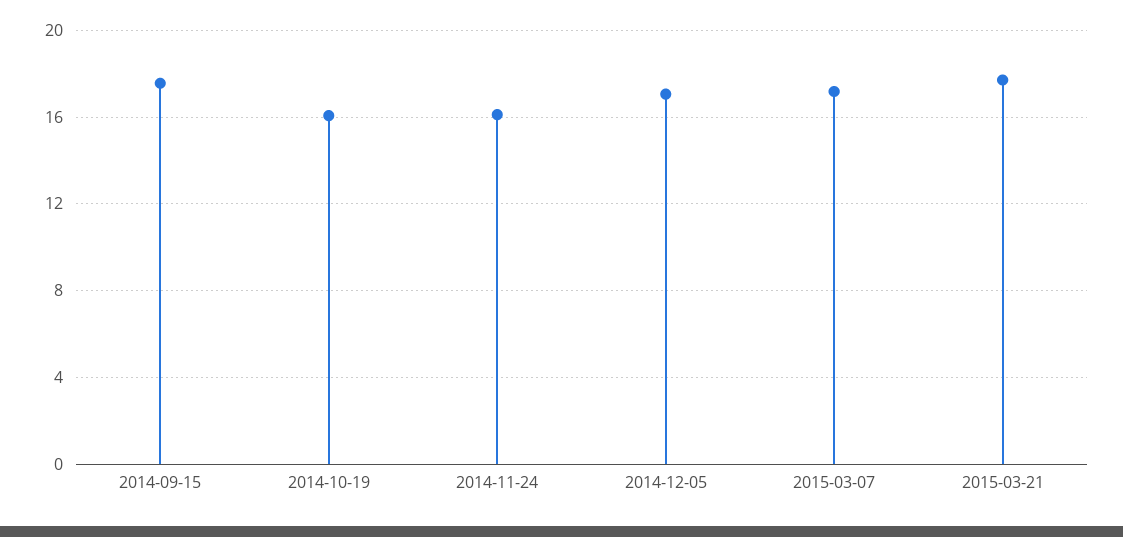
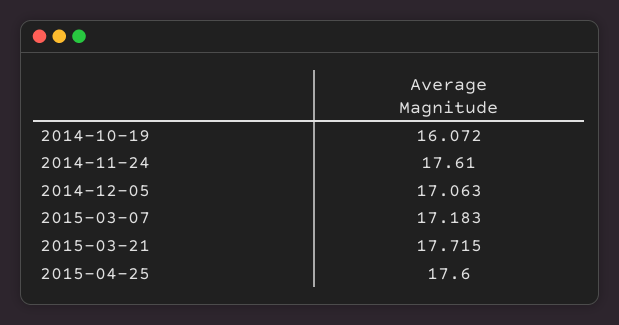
2014-09-15: 17.5 -> none
2014-11-24: 16 -> 17.61
2015-04-25: none -> 17.6

